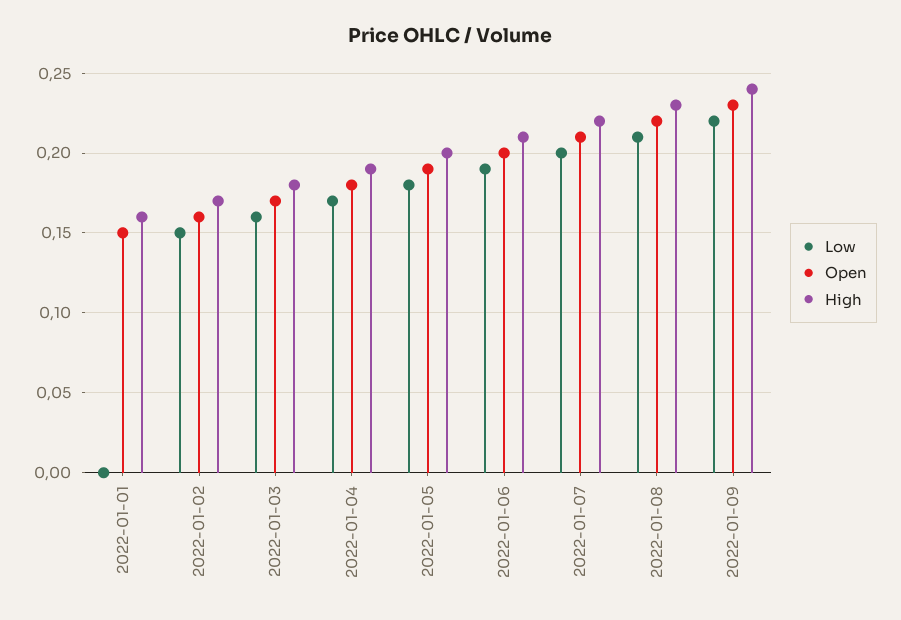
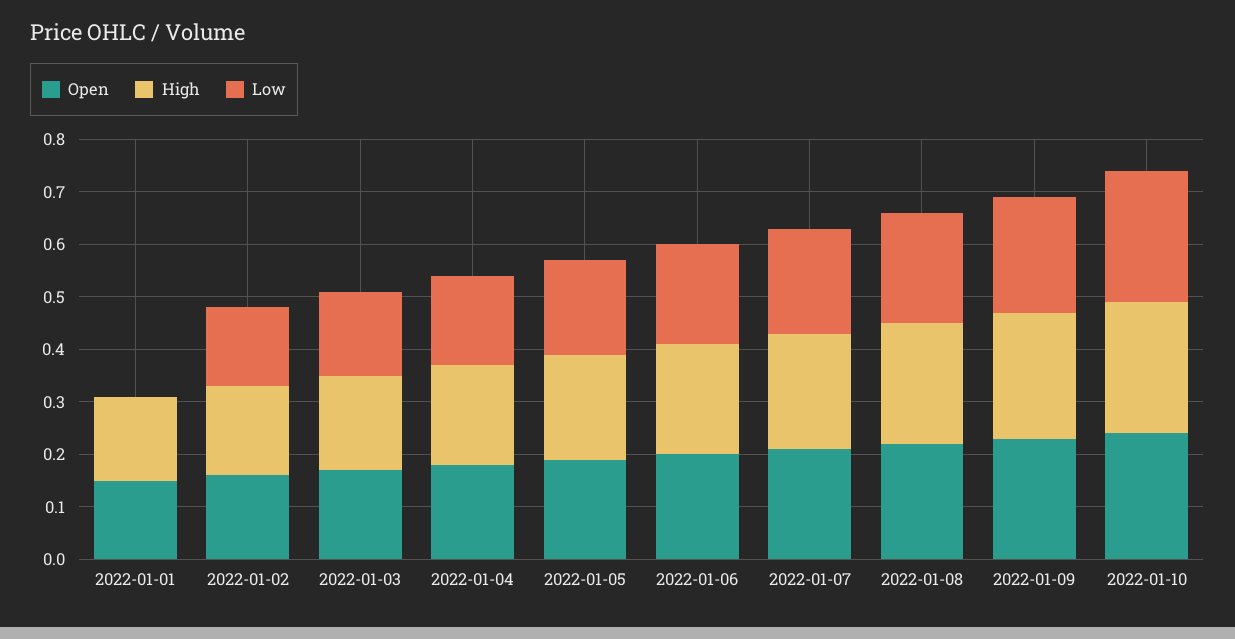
Open, 2022-01-10: none -> 0.25
High, 2022-01-10: none -> 0.25
Low, 2022-01-10: none -> 0.25

